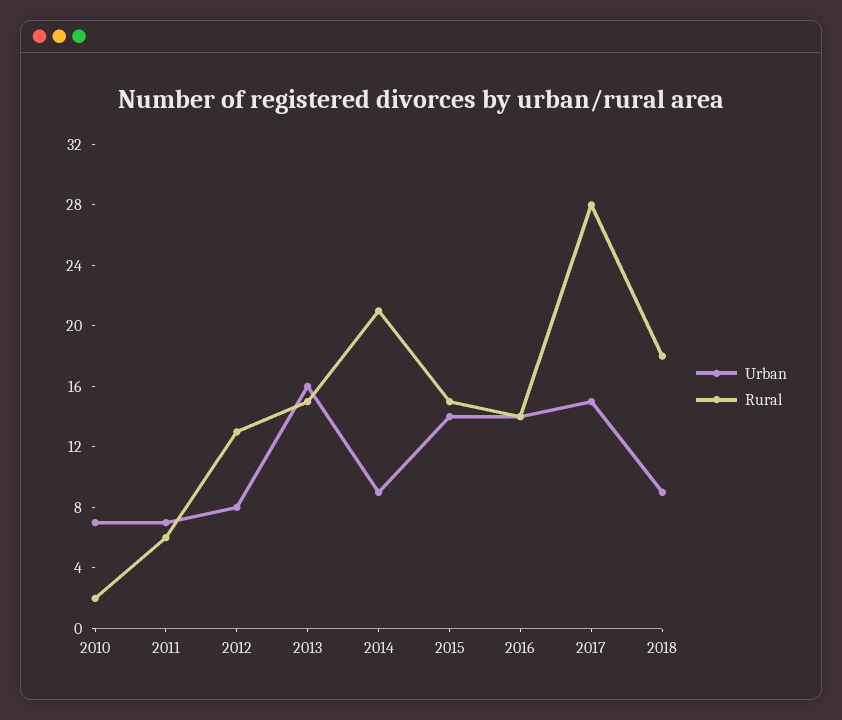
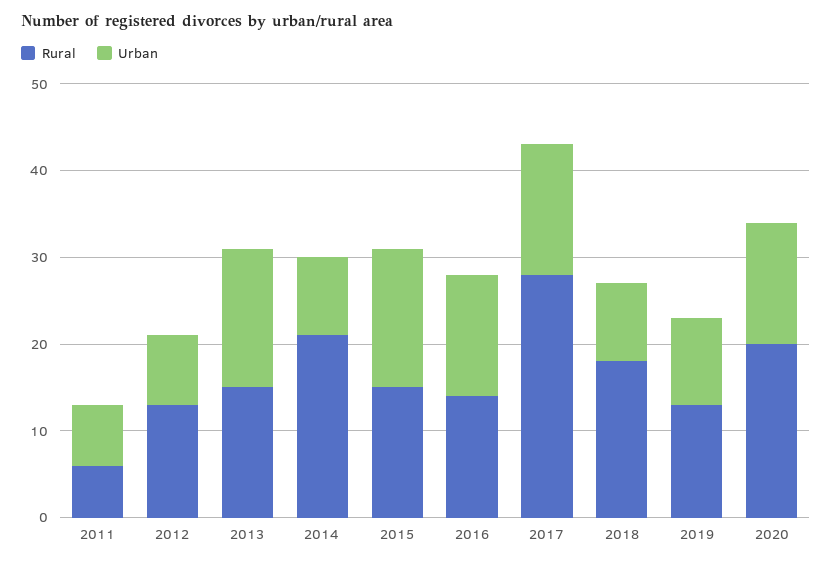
Urban, 2010: 7 -> none
Rural, 2010: 2 -> none
Urban, 2015: 14 -> 16
Rural, 2019: none -> 13
Urban, 2019: none -> 10
Rural, 2020: none -> 20
Urban, 2020: none -> 14

